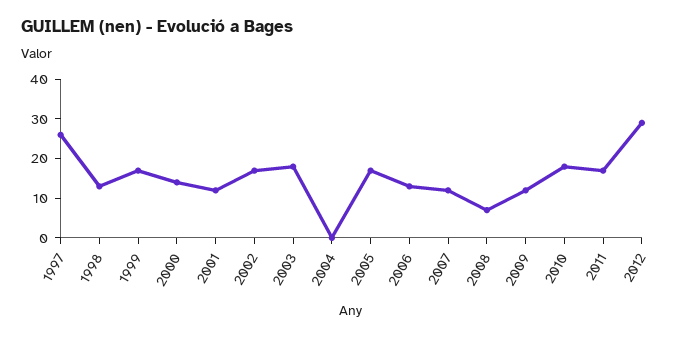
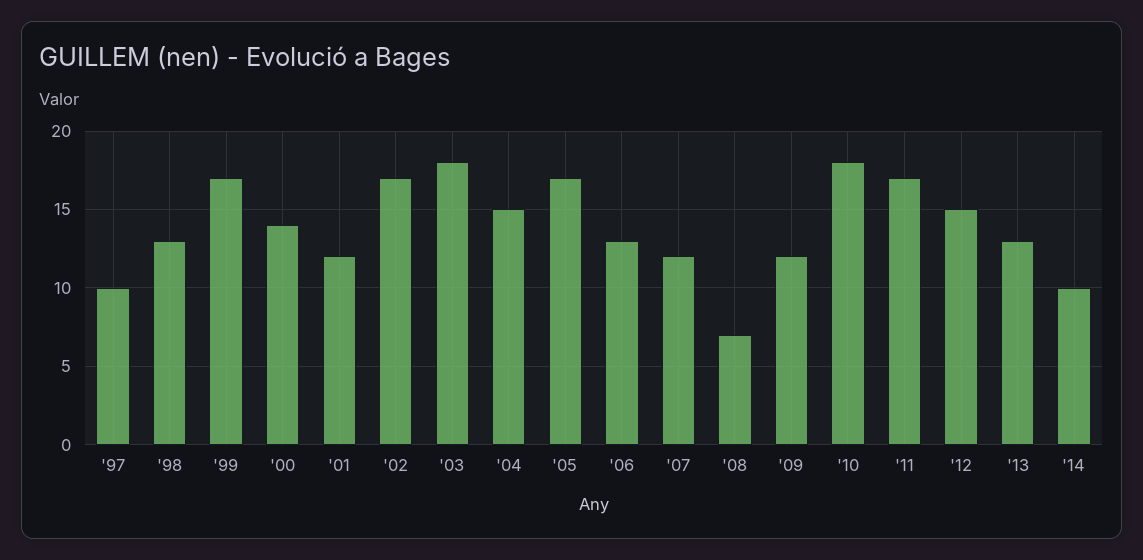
1997: 25 -> 10
2004: 0 -> 15
2012: 30 -> 15
'13: none -> 13
'14: none -> 10

